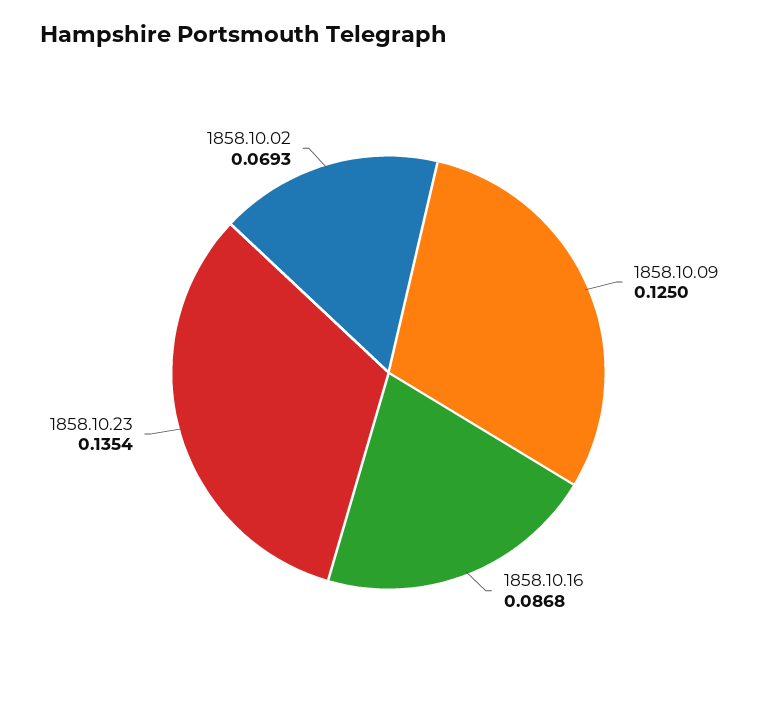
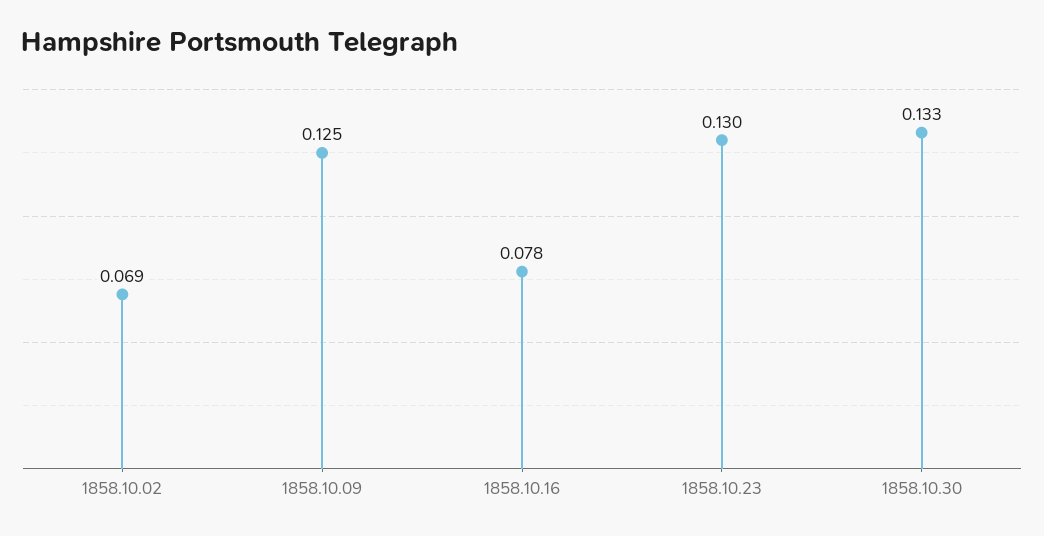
1858.10.16: 0.0868 -> 0.078
1858.10.23: 0.1354 -> 0.13
1858.10.30: none -> 0.133

